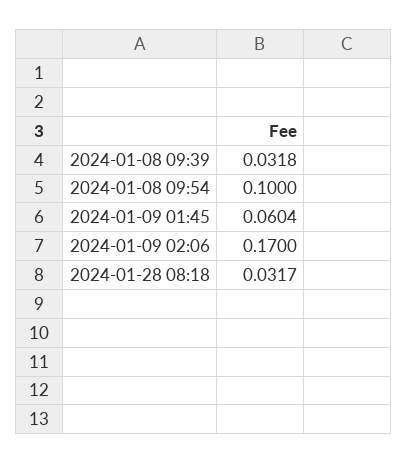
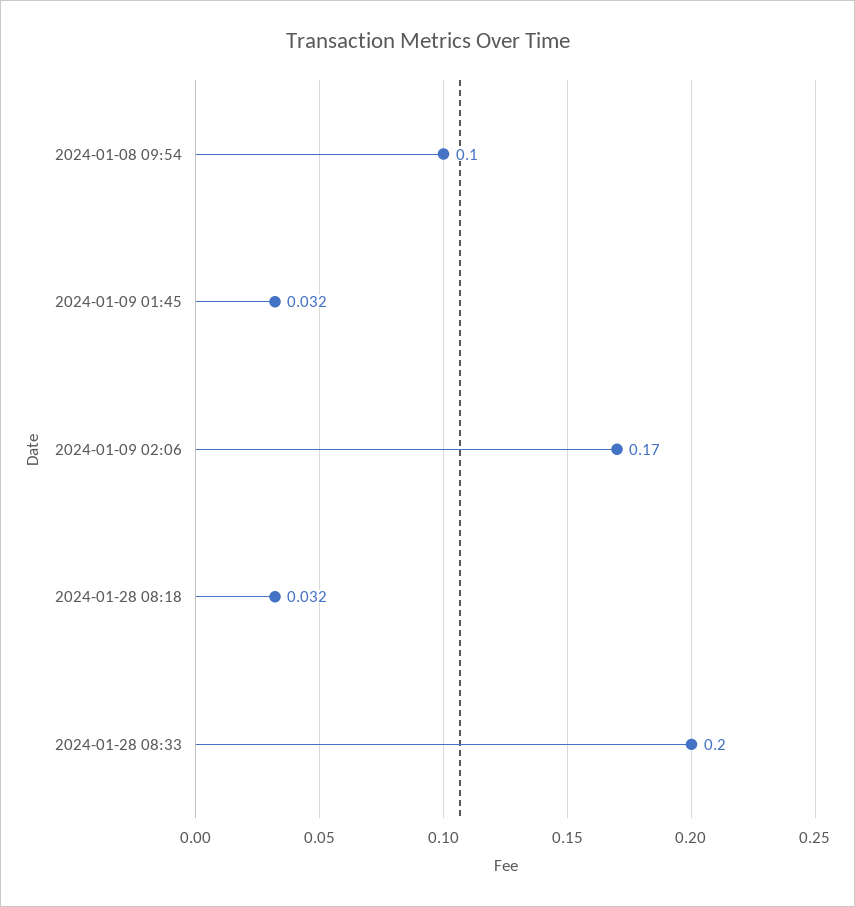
2024-01-08 09:39: 0.0318 -> none
2024-01-09 01:45: 0.0604 -> 0.032
2024-01-28 08:33: none -> 0.2

